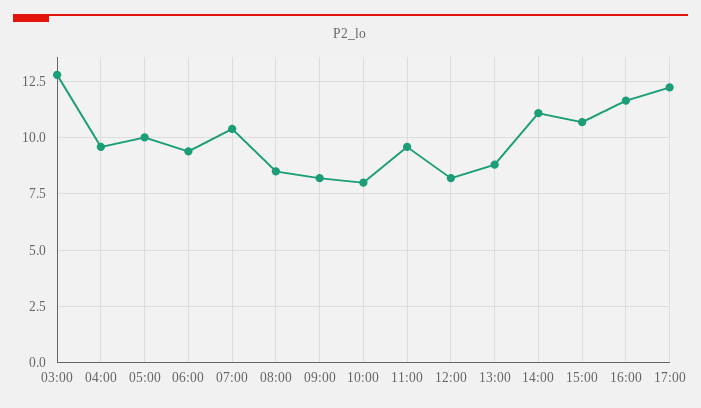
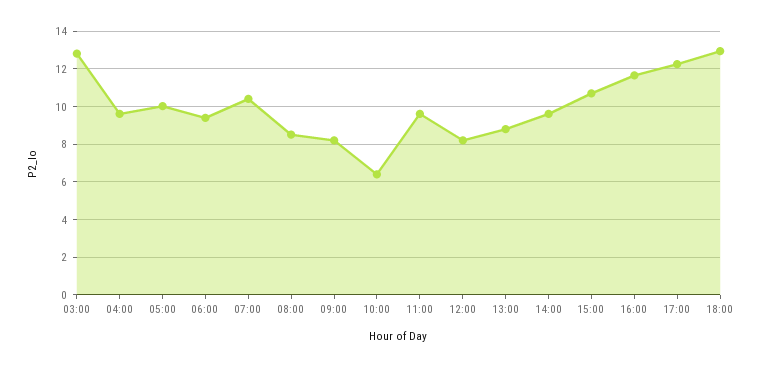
10:00: 8 -> 6.5
14:00: 11 -> 9.5
18:00: none -> 13

